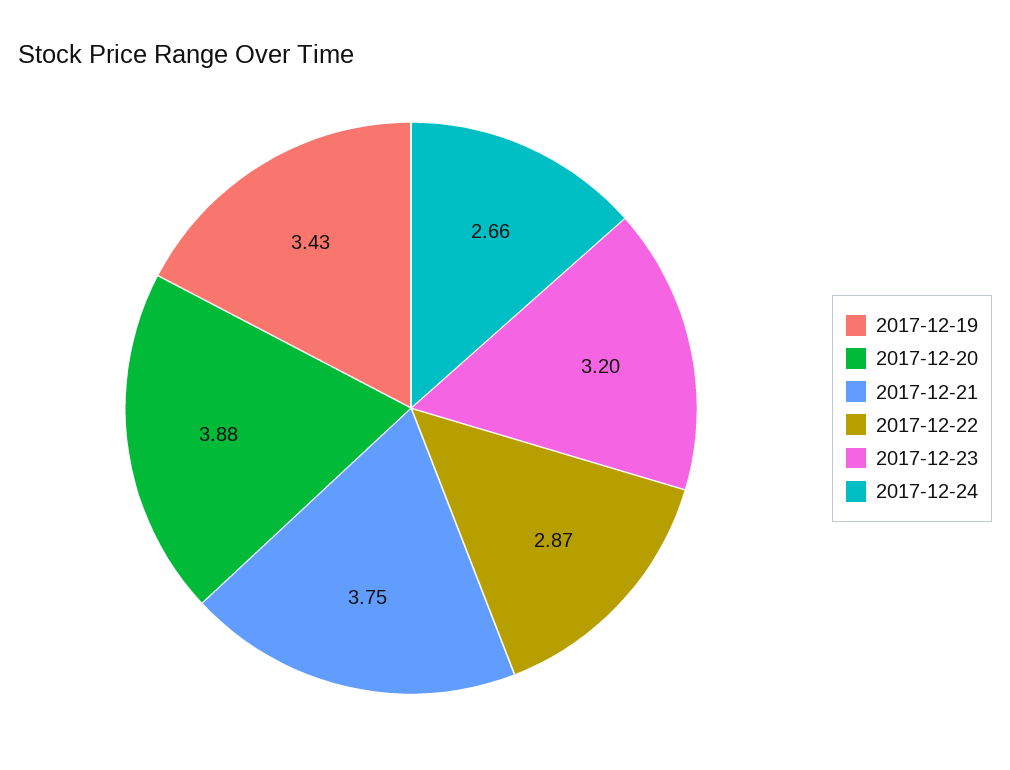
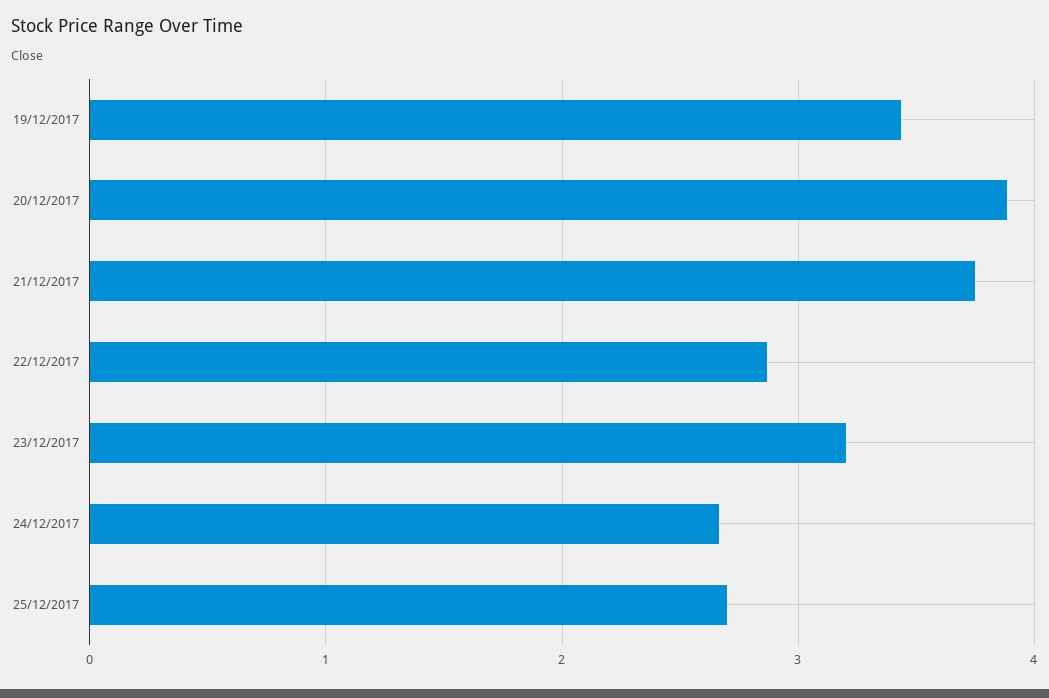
25/12/2017: none -> 2.7

